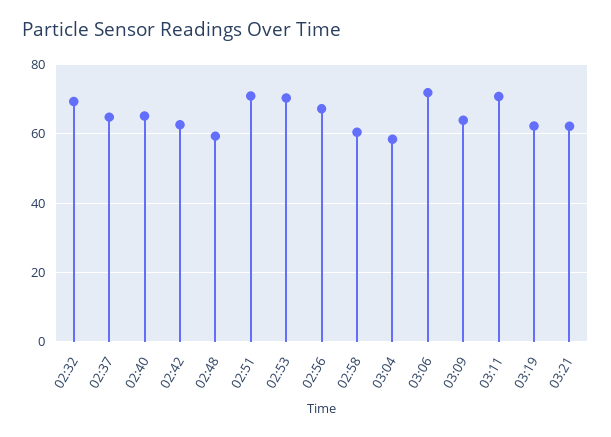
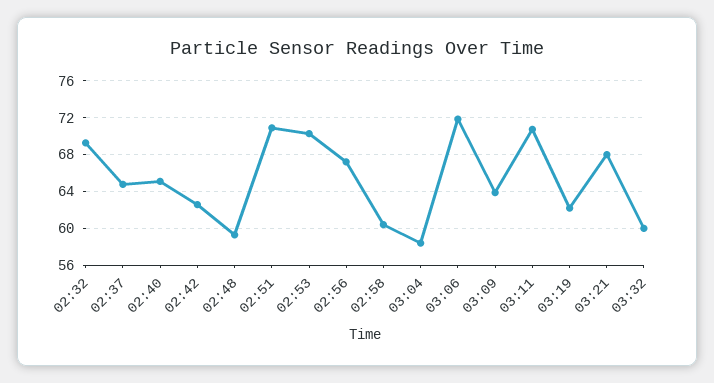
03:21: 62 -> 68
03:32: none -> 60

